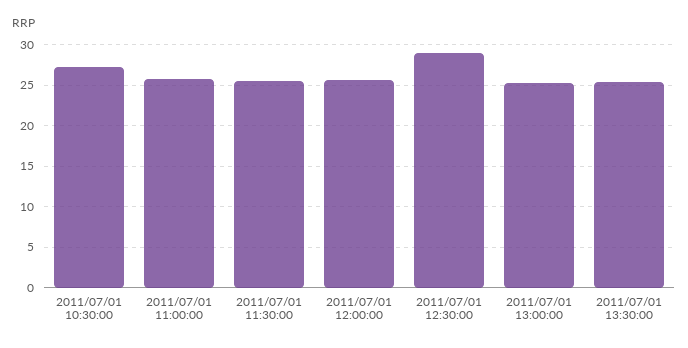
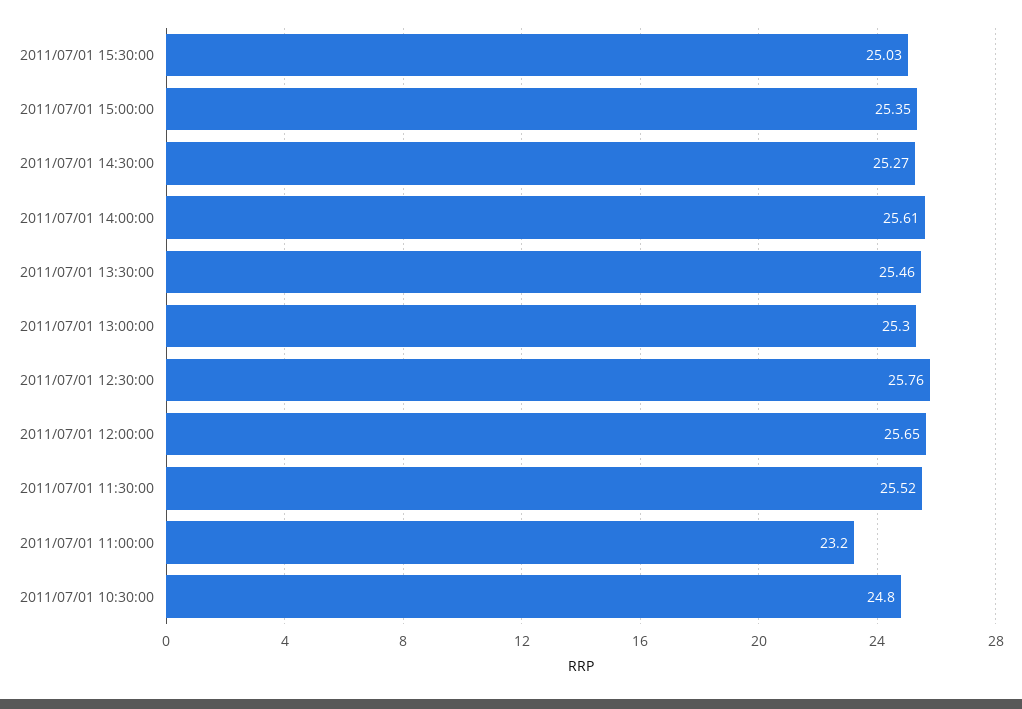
2011/07/01 10:30:00: 27 -> 24.8
2011/07/01 11:00:00: 26 -> 23.2
2011/07/01 12:30:00: 29 -> 25.76
2011/07/01 15:30:00: none -> 25.03
2011/07/01 15:00:00: none -> 25.35
2011/07/01 14:30:00: none -> 25.27
2011/07/01 14:00:00: none -> 25.61

